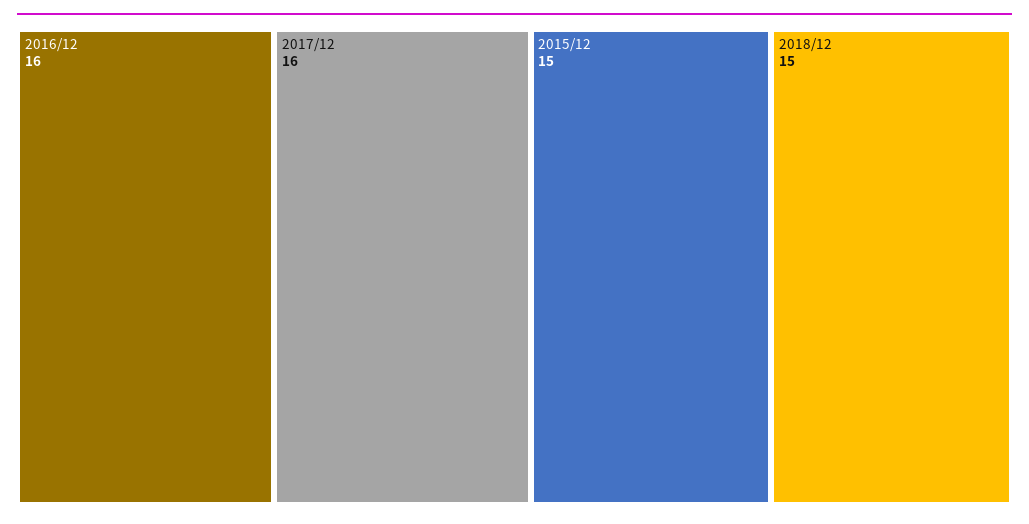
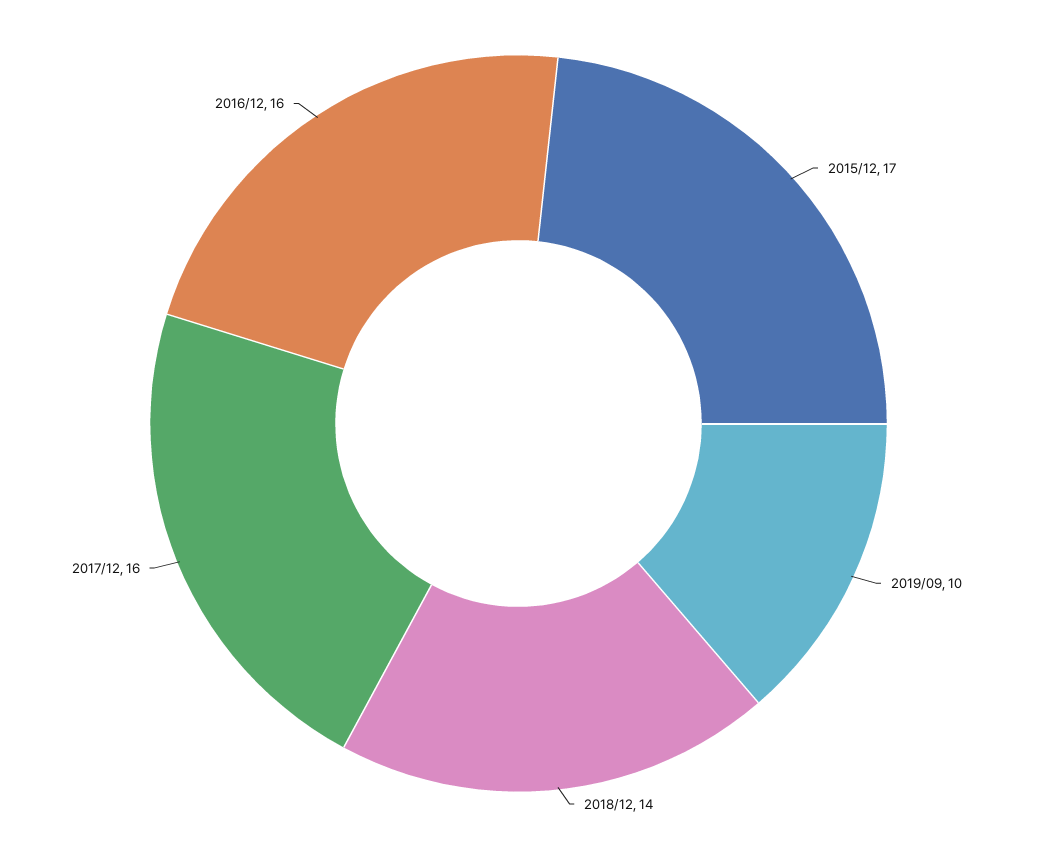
2015/12: 15 -> 17
2018/12: 15 -> 14
2019/09: none -> 10

